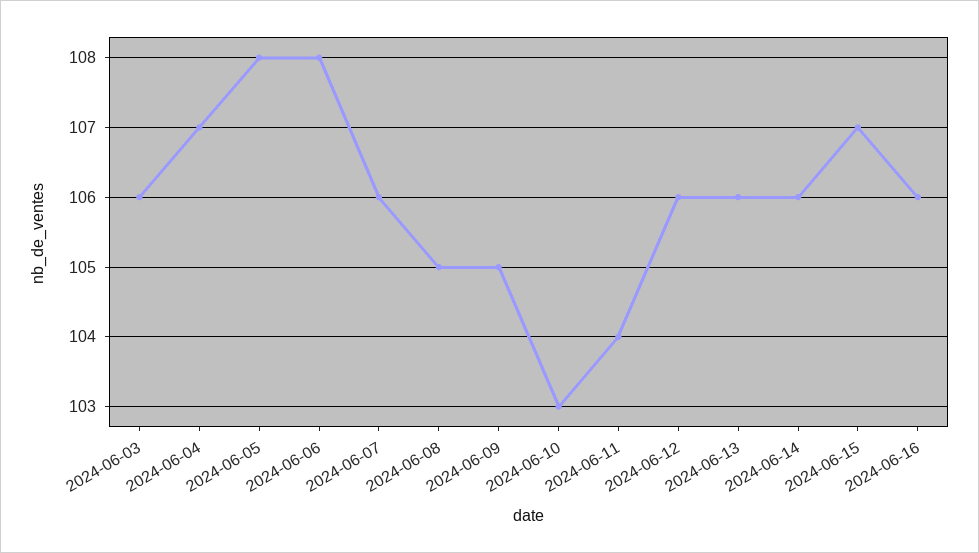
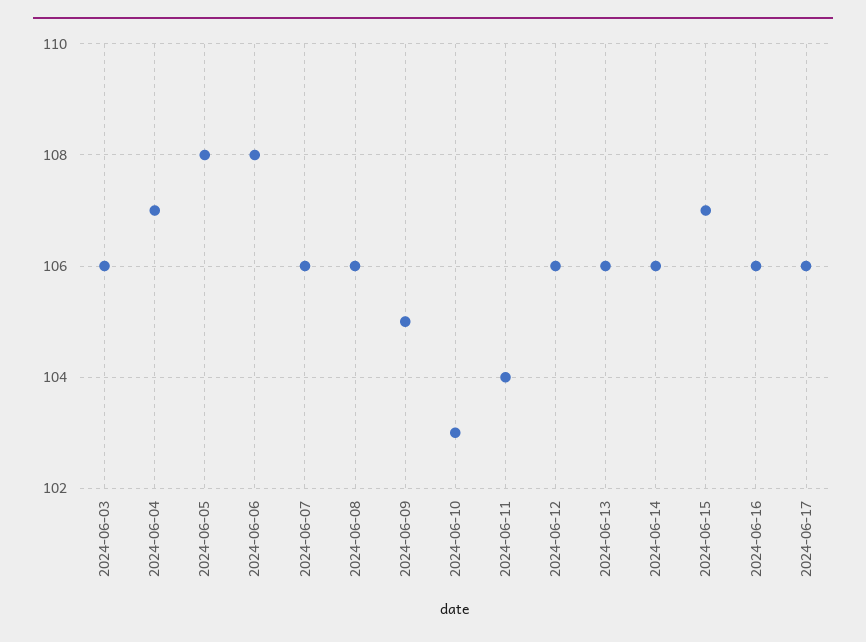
2024-06-08: 105 -> 106
2024-06-17: none -> 106

